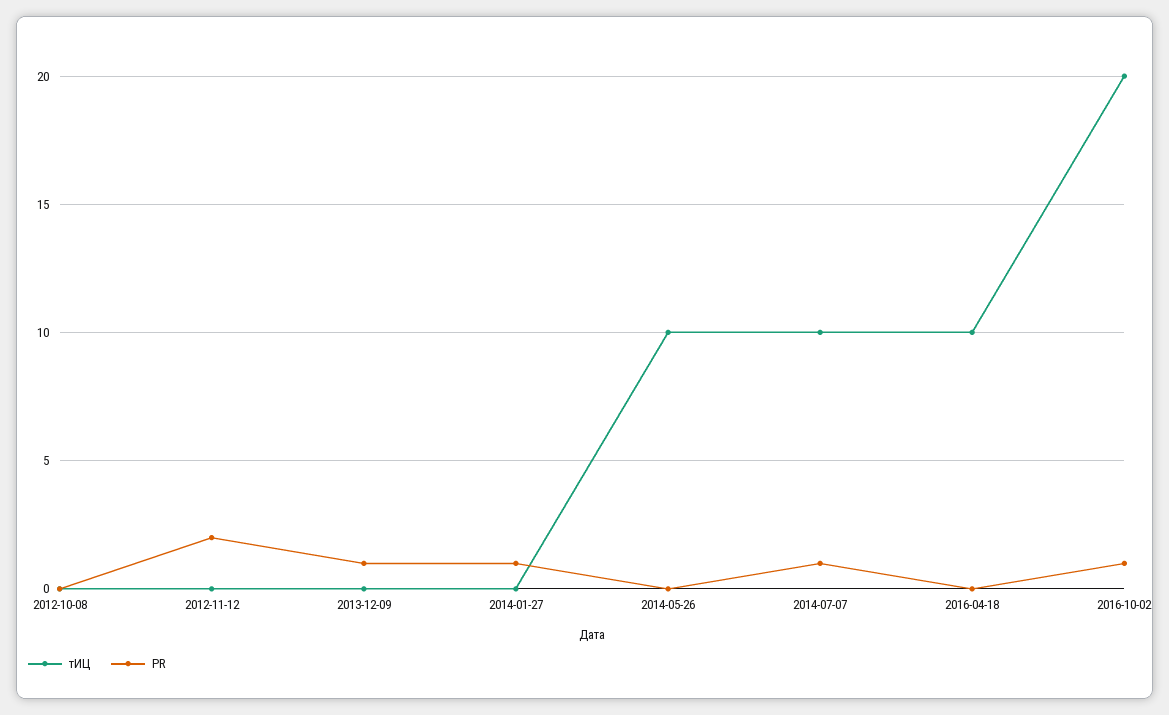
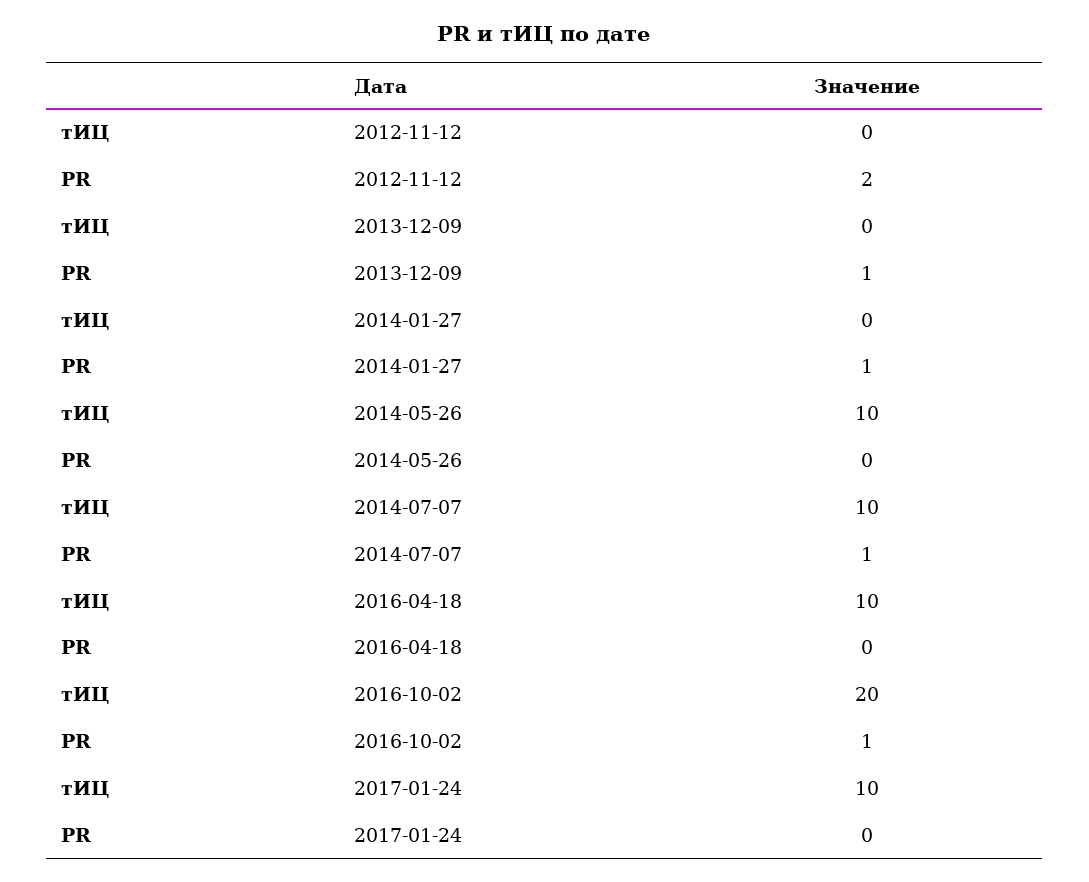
тИЦ, 2012-10-08: 0 -> none
PR, 2012-10-08: 0 -> none
тИЦ, 2017-01-24: none -> 10
PR, 2017-01-24: none -> 0

